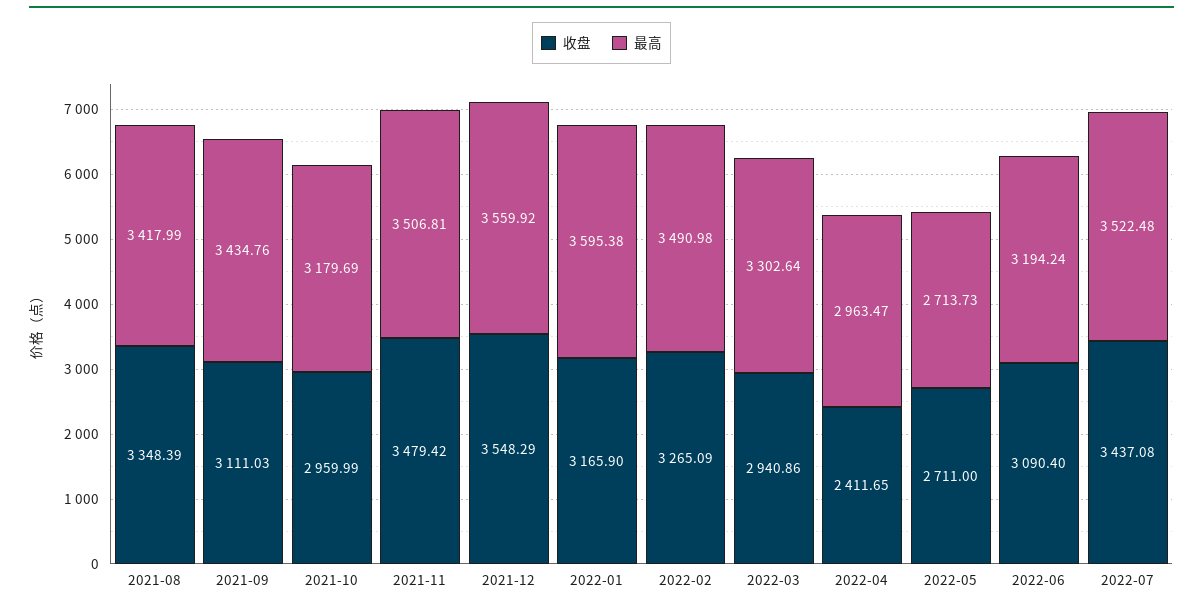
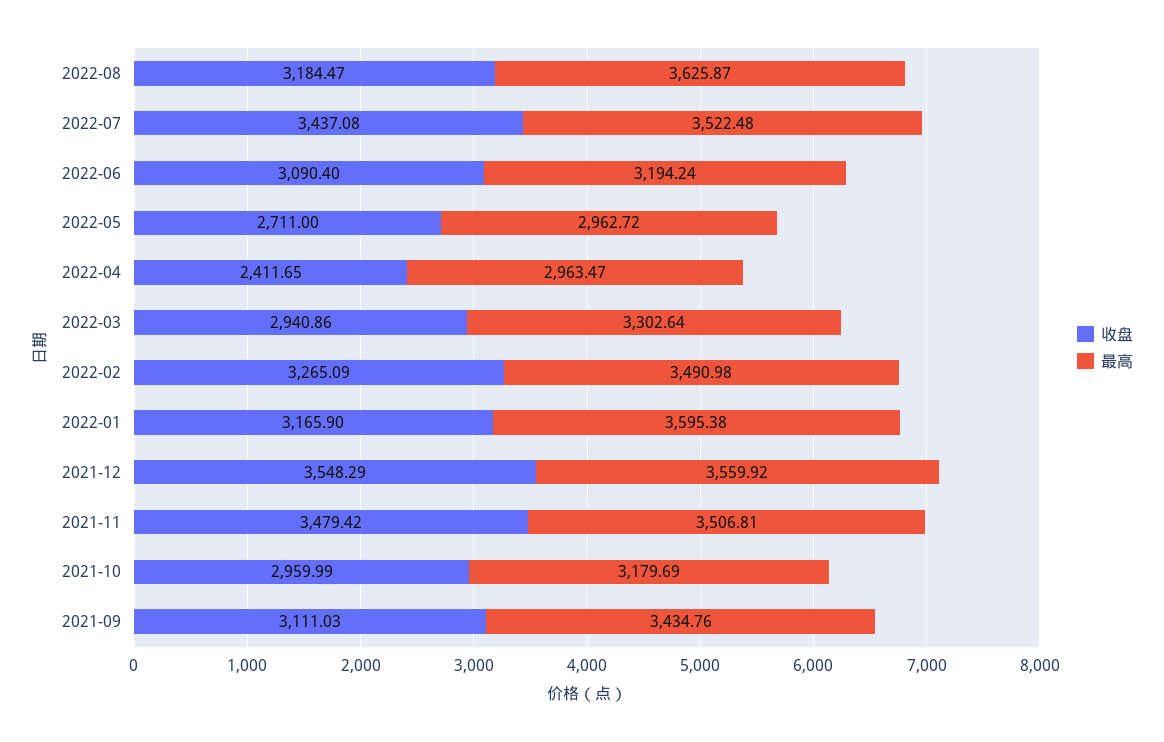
收盘, 2021-08: 3348.39 -> none
最高, 2021-08: 3417.99 -> none
最高, 2022-05: 2713.73 -> 2962.72
收盘, 2022-08: none -> 3184.47
最高, 2022-08: none -> 3625.87

